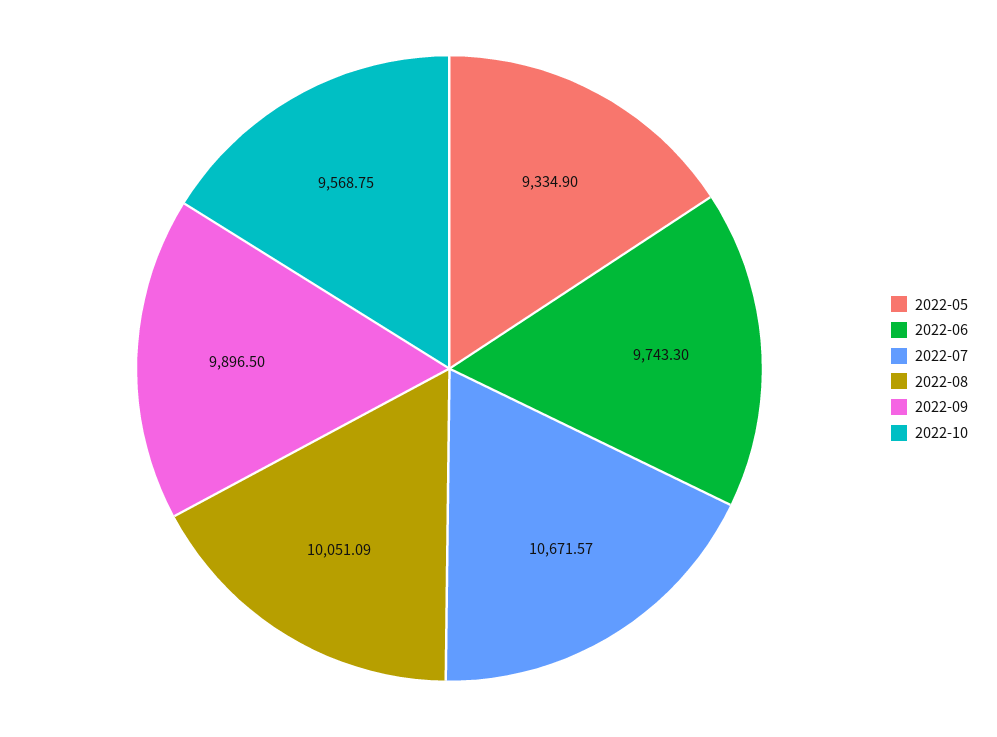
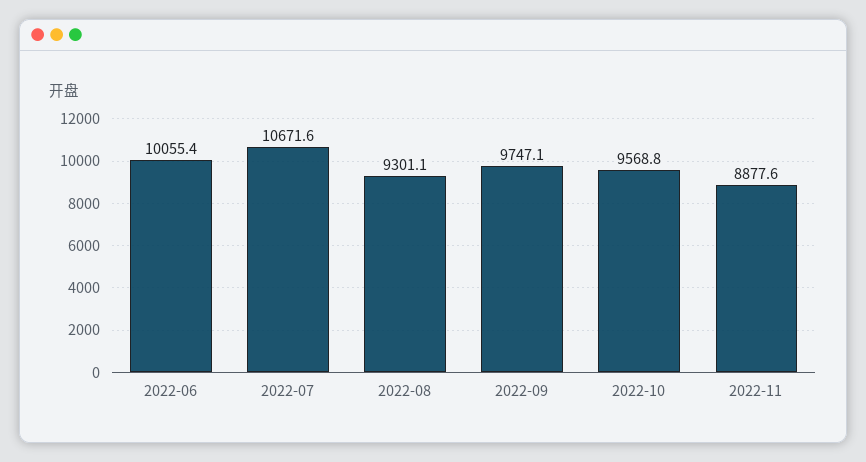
2022-05: 9334.9 -> none
2022-06: 9743.3 -> 10055.4
2022-08: 10051.09 -> 9301.1
2022-09: 9896.5 -> 9747.1
2022-11: none -> 8877.6

